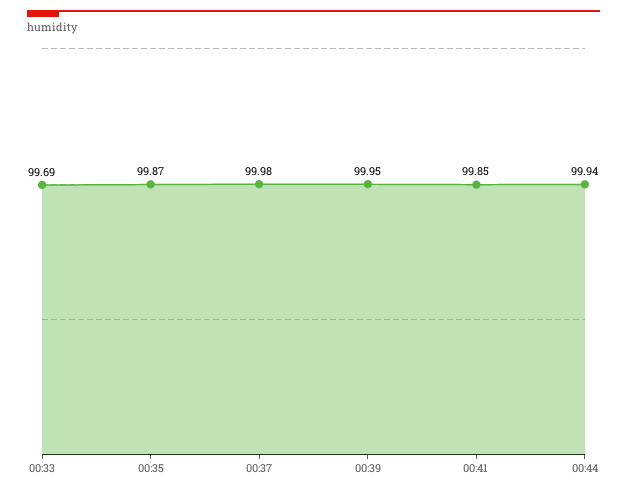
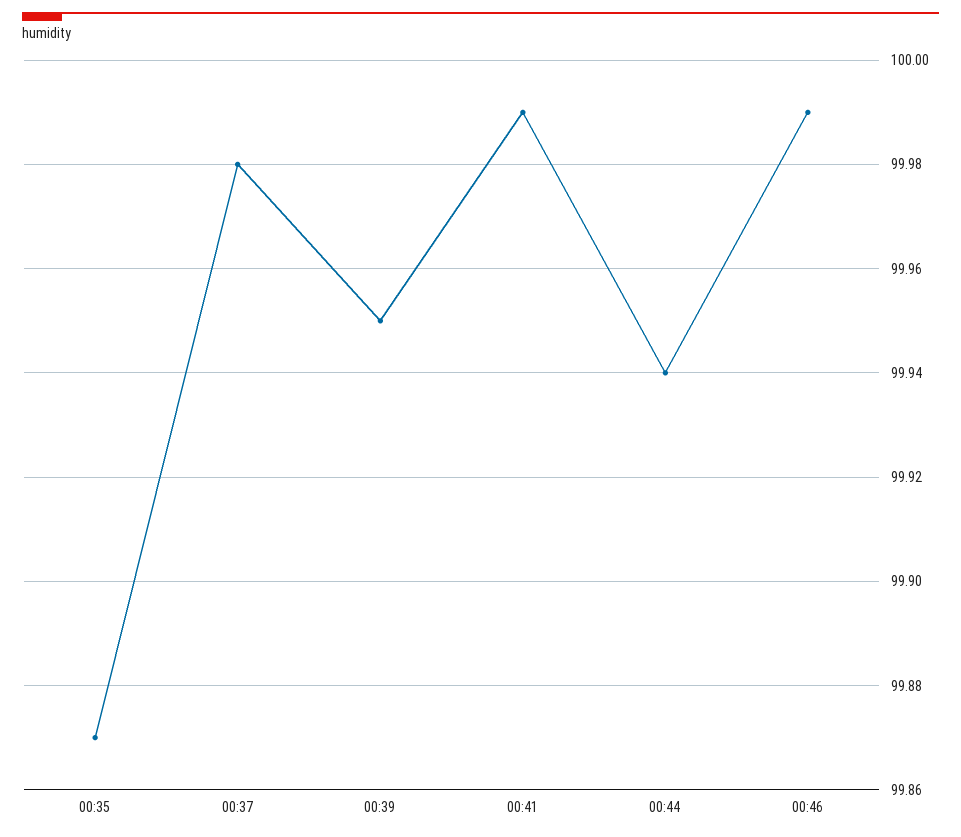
00:33: 99.69 -> none
00:41: 99.85 -> 99.99
00:46: none -> 99.99

